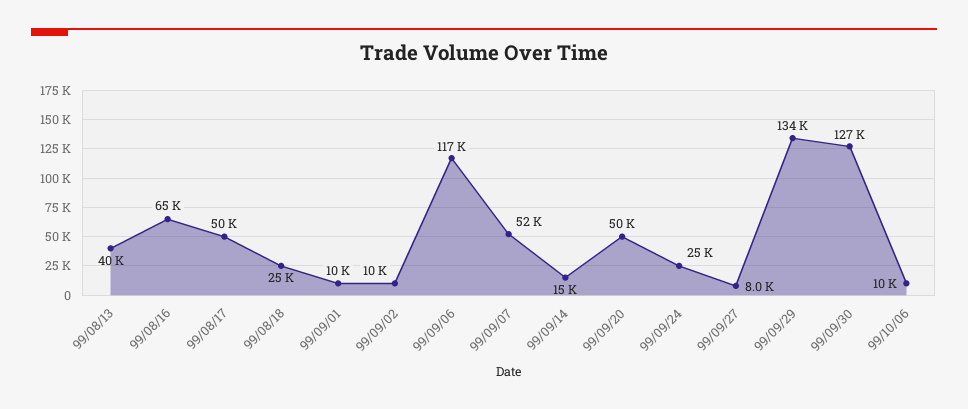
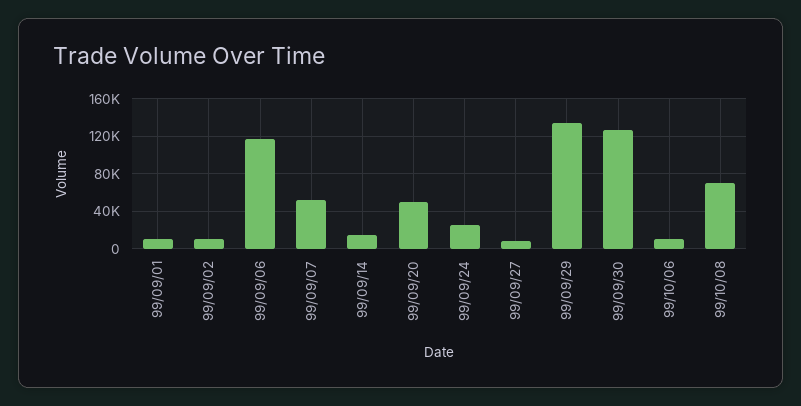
99/08/13: 40000 -> none
99/08/16: 65000 -> none
99/08/17: 50000 -> none
99/08/18: 25000 -> none
99/10/08: none -> 70000

